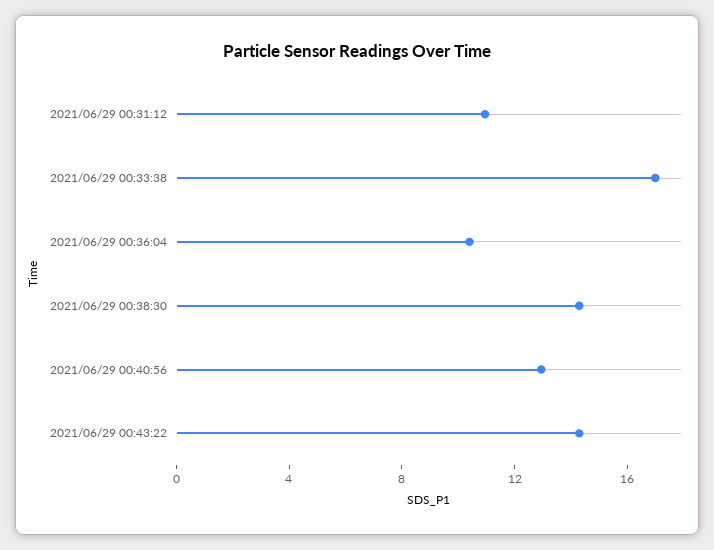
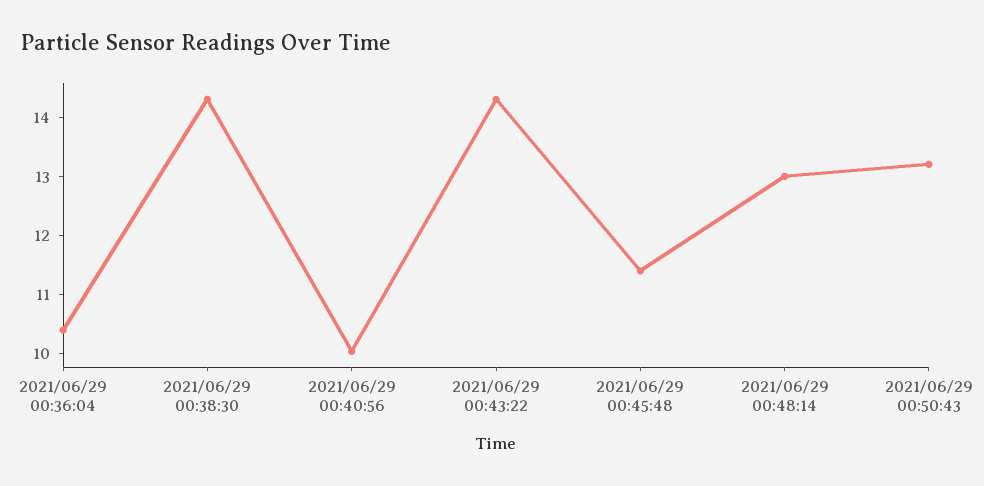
2021/06/29 00:31:12: 11 -> none
2021/06/29 00:33:38: 17 -> none
2021/06/29 00:40:56: 13 -> 10
2021/06/29 00:45:48: none -> 11.4
2021/06/29 00:48:14: none -> 13
2021/06/29 00:50:43: none -> 13.2

